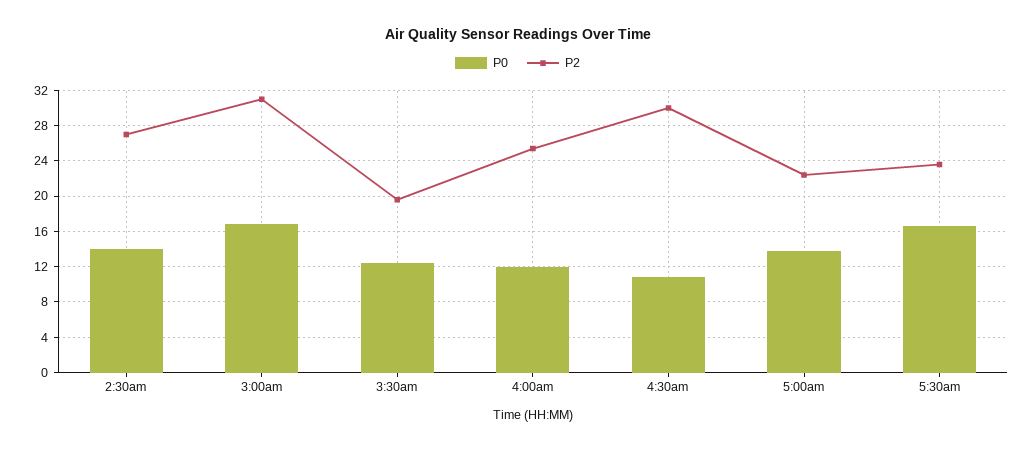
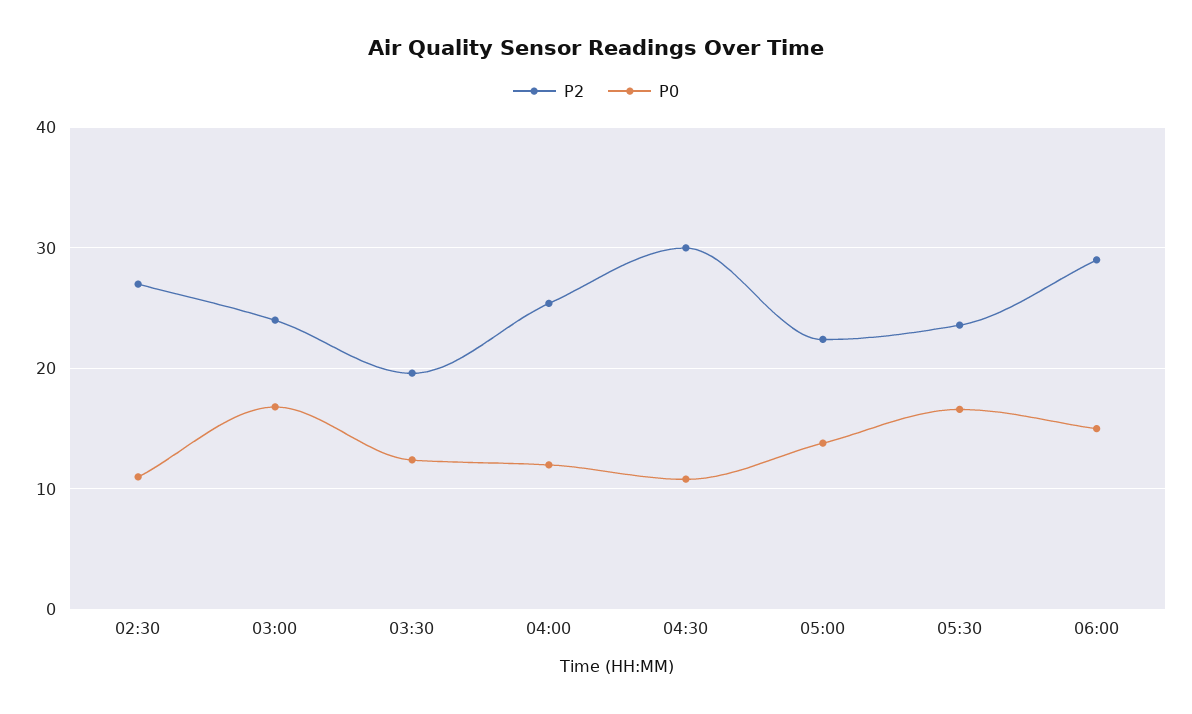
P0, 2:30am: 14 -> 11
P2, 3:00am: 31 -> 24
P2, 06:00: none -> 29
P0, 06:00: none -> 15

